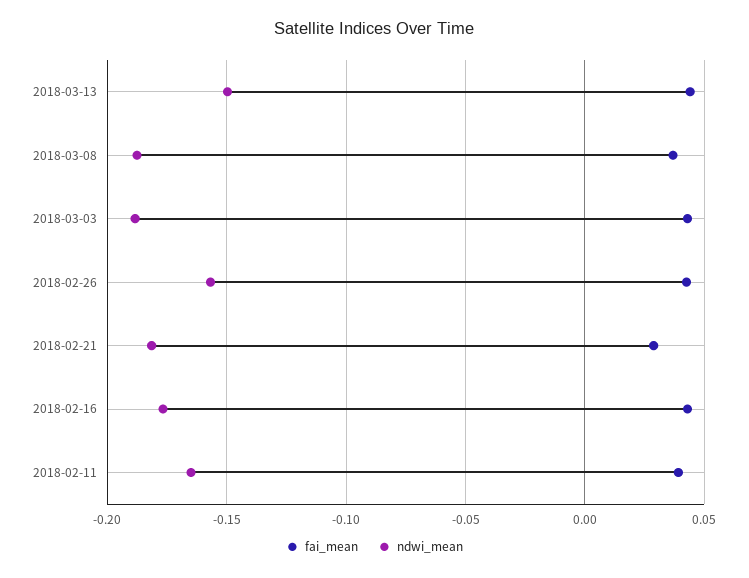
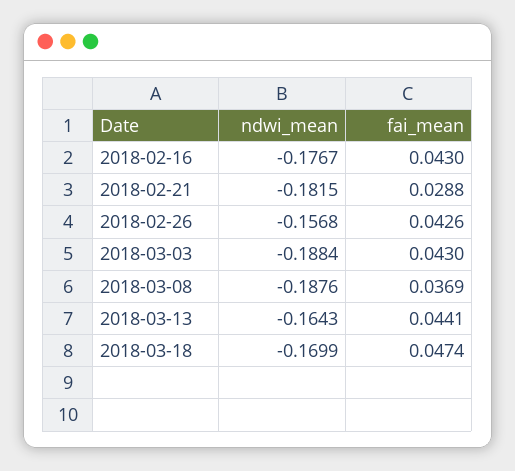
ndwi_mean, 2018-03-13: -0.15 -> -0.1643
fai_mean, 2018-02-11: 0.04 -> none
ndwi_mean, 2018-02-11: -0.165 -> none
ndwi_mean, 2018-03-18: none -> -0.1699
fai_mean, 2018-03-18: none -> 0.0474

